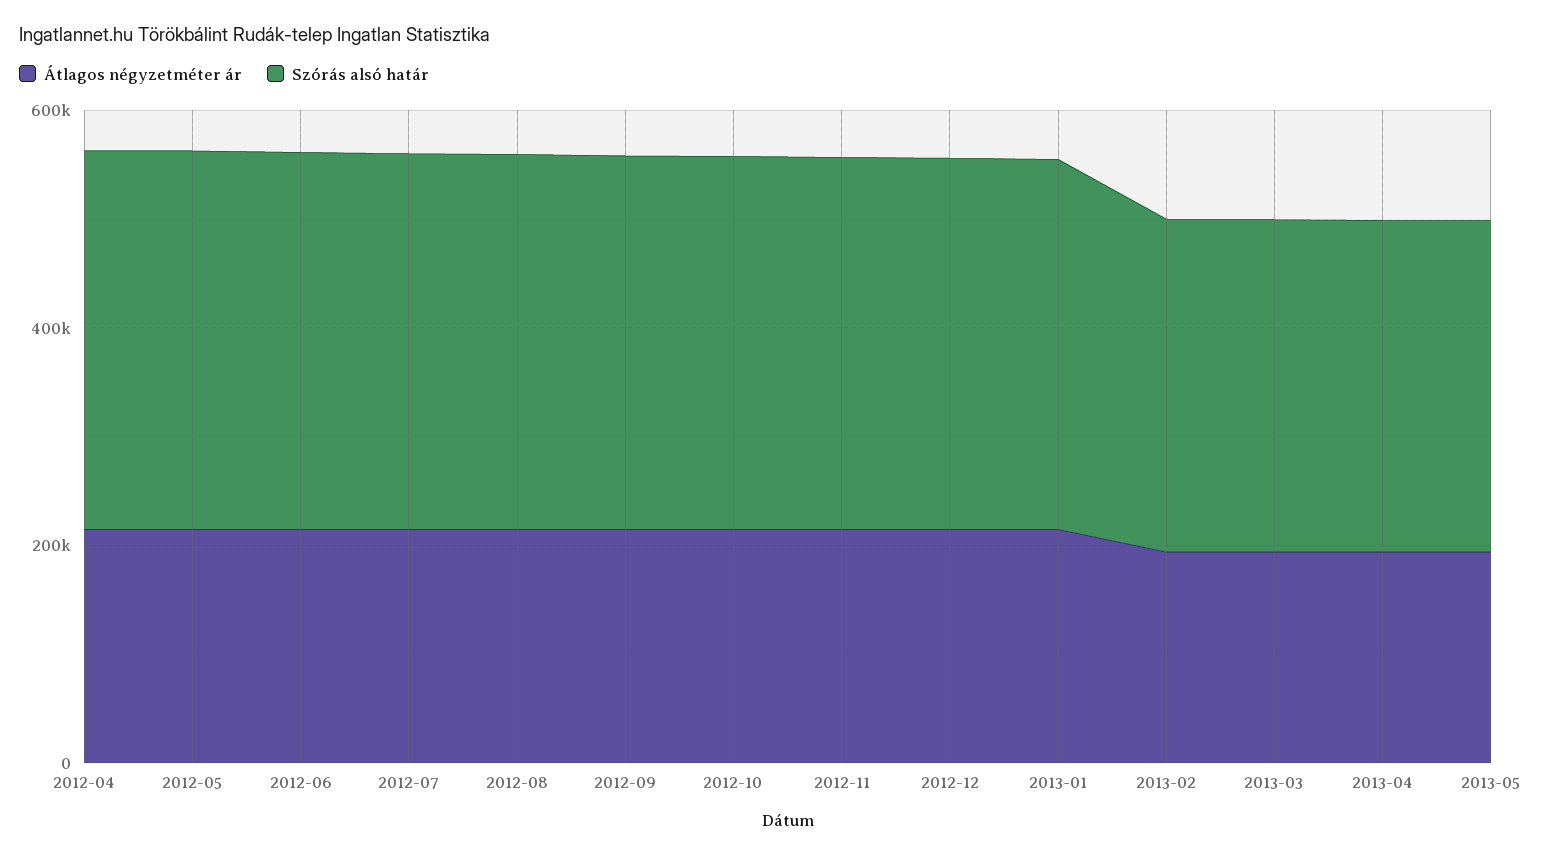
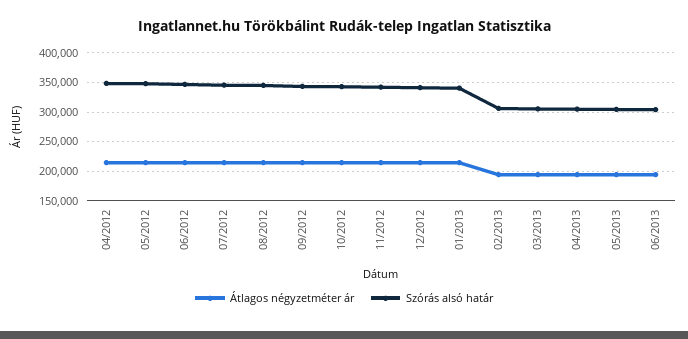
Átlagos négyzetméter ár, 06/2013: none -> 200000
Szórás alsó határ, 06/2013: none -> 300000

